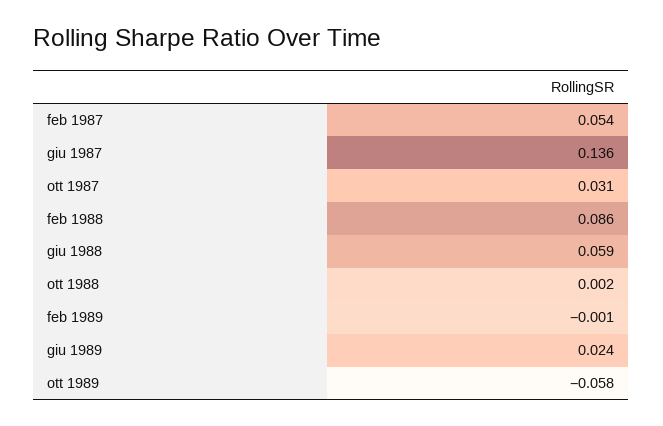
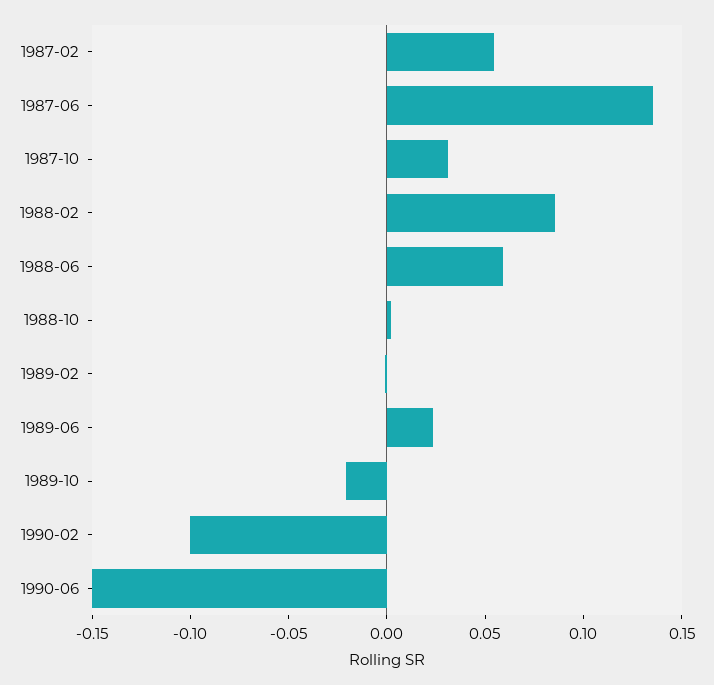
ott 1989: -0.058 -> -0.02
1990-02: none -> -0.1
1990-06: none -> -0.15

